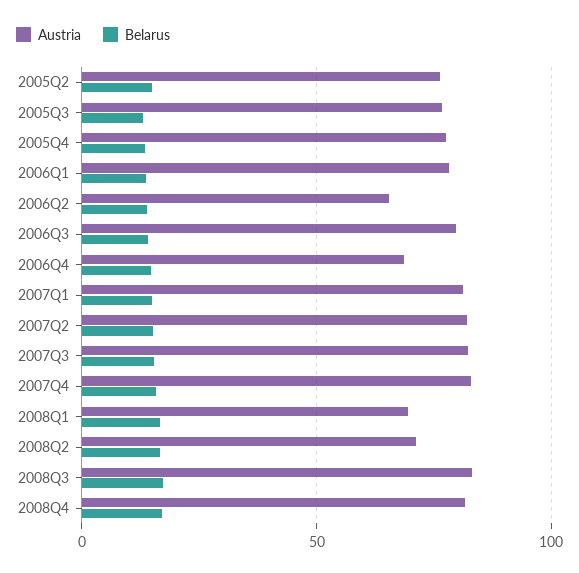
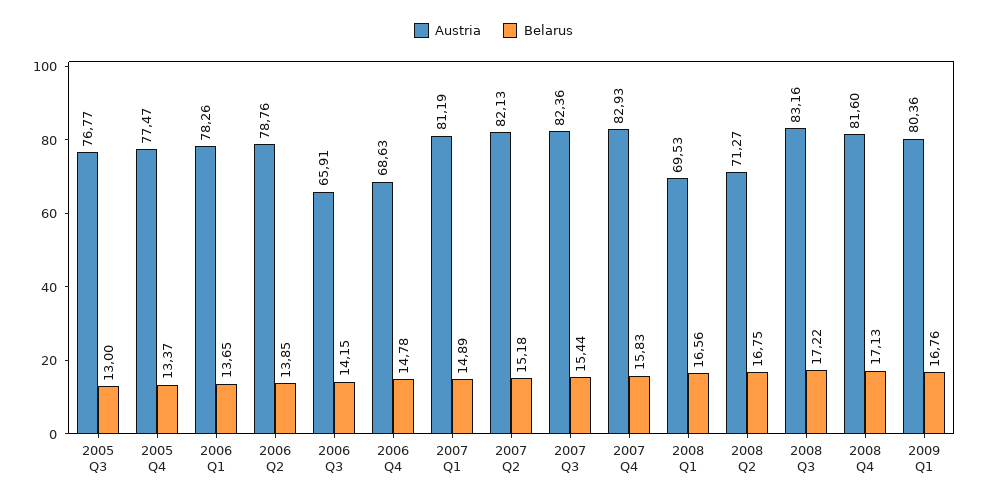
Austria, 2005Q2: 75 -> none
Belarus, 2005Q2: 15 -> none
Austria, 2006Q2: 65 -> 78.76
Austria, 2006Q3: 80 -> 65.91
Austria, 2009 Q1: none -> 80.36
Belarus, 2009 Q1: none -> 16.76

